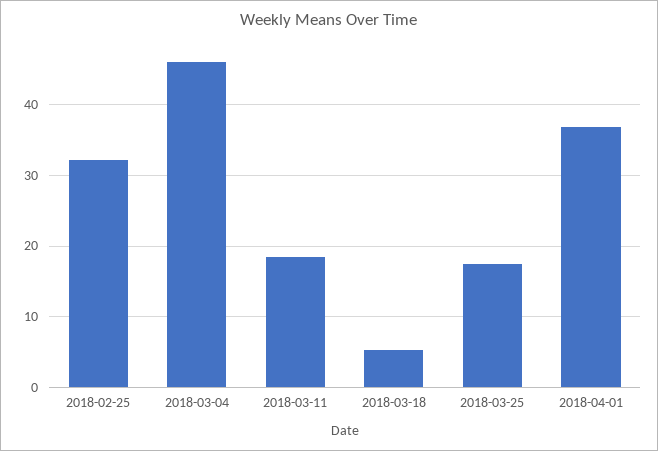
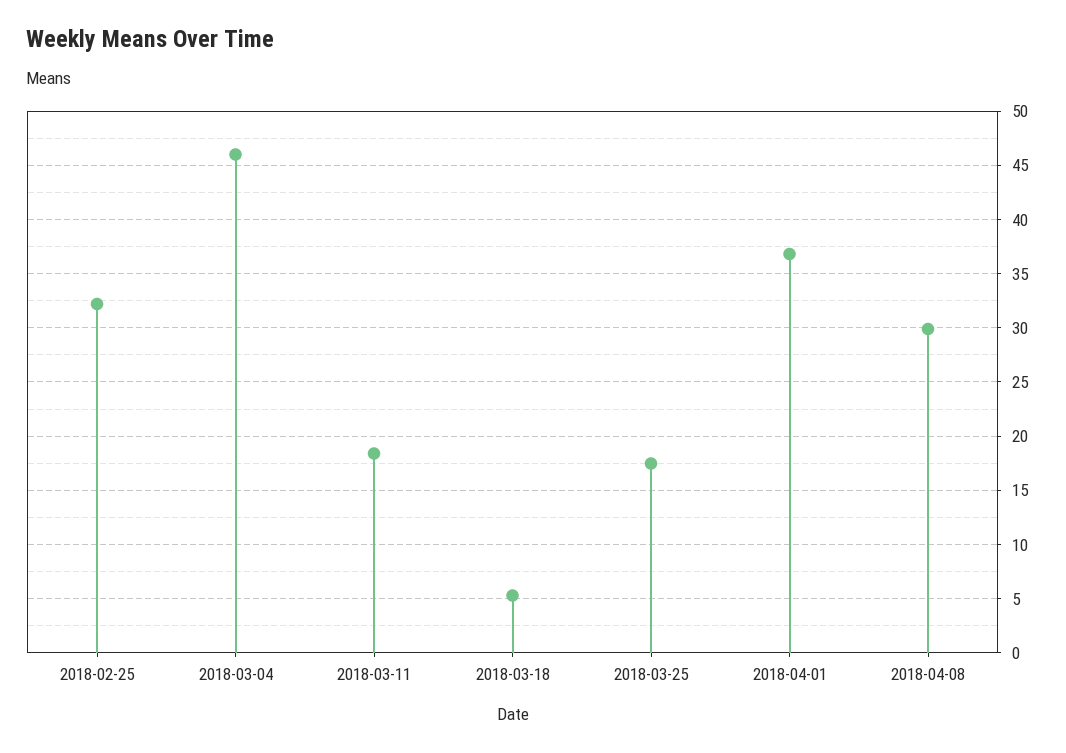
2018-04-08: none -> 30

